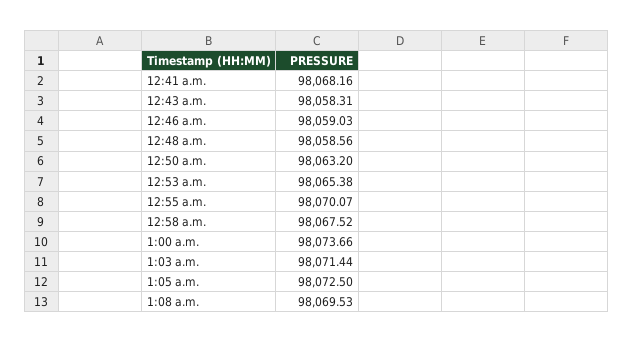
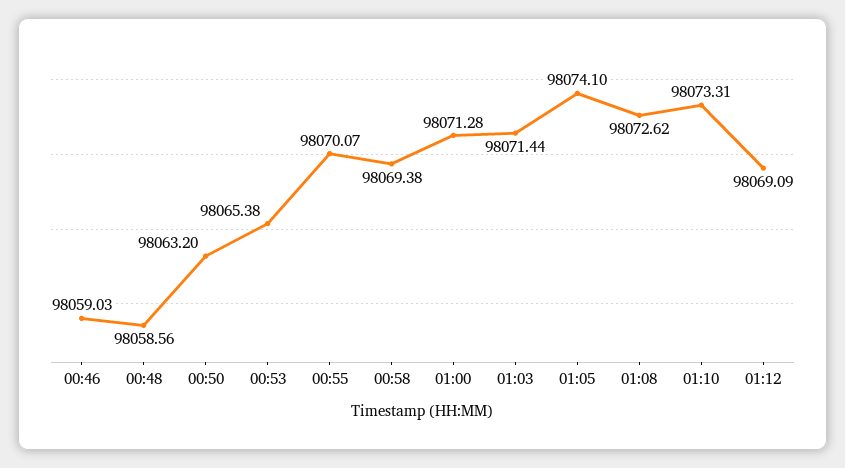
12:41 a.m.: 98068.16 -> none
12:43 a.m.: 98058.31 -> none
12:58 a.m.: 98067.52 -> 98069.38
1:00 a.m.: 98073.66 -> 98071.28
1:05 a.m.: 98072.5 -> 98074.1
1:08 a.m.: 98069.53 -> 98072.62
01:10: none -> 98073.31
01:12: none -> 98069.09

